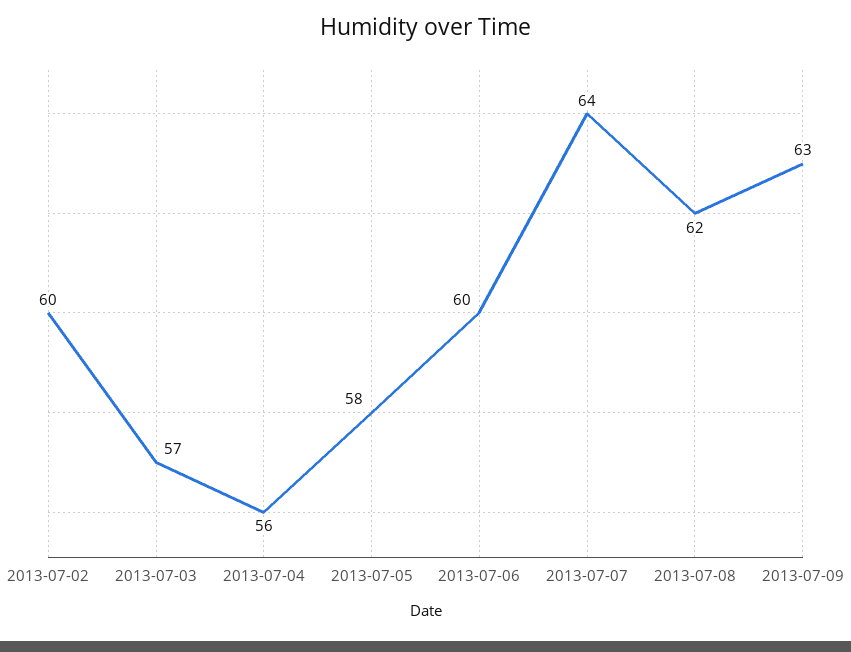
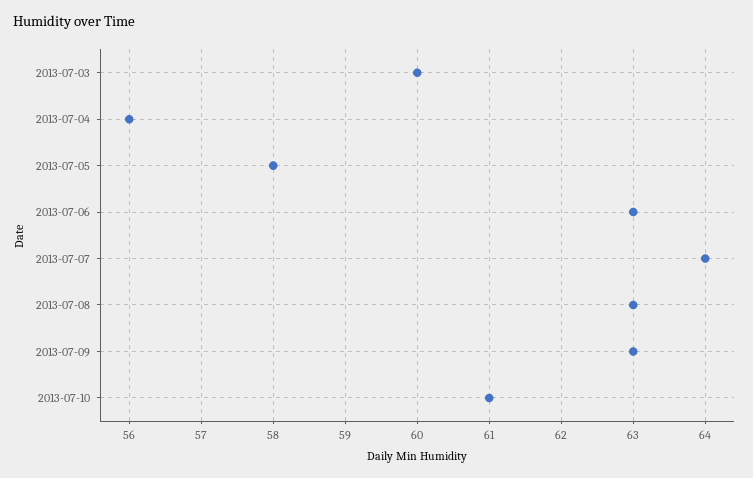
2013-07-02: 60 -> none
2013-07-03: 57 -> 60
2013-07-06: 60 -> 63
2013-07-08: 62 -> 63
2013-07-10: none -> 61

